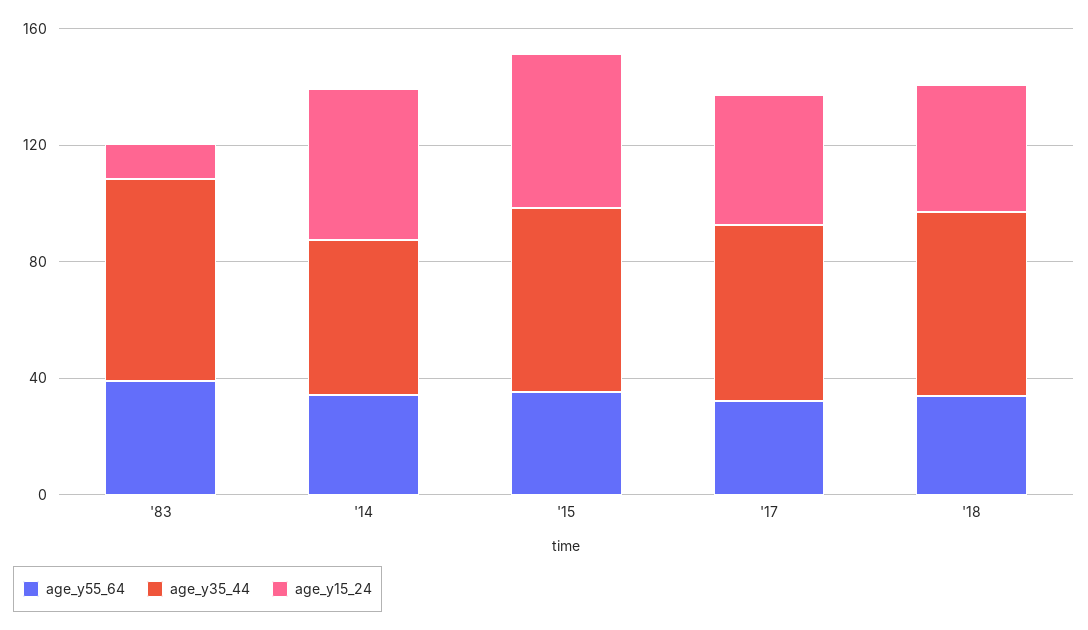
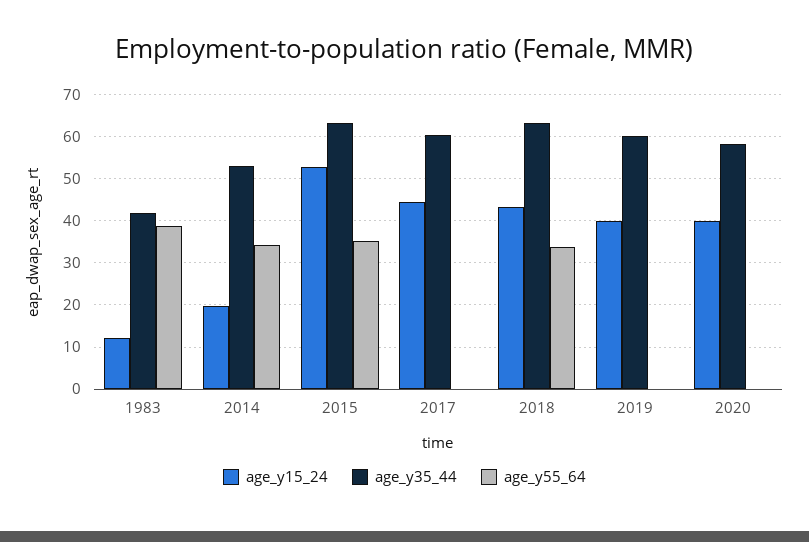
age_y35_44, '83: 70 -> 42
age_y15_24, '14: 50 -> 20
age_y55_64, '17: 30 -> 0
age_y15_24, 2019: none -> 40
age_y35_44, 2019: none -> 60
age_y55_64, 2019: none -> 0
age_y15_24, 2020: none -> 40
age_y35_44, 2020: none -> 58
age_y55_64, 2020: none -> 0

